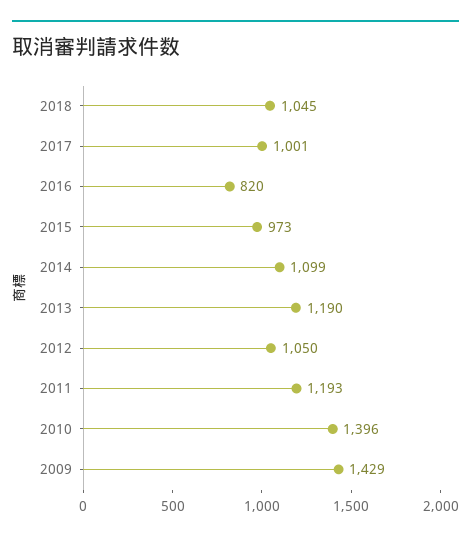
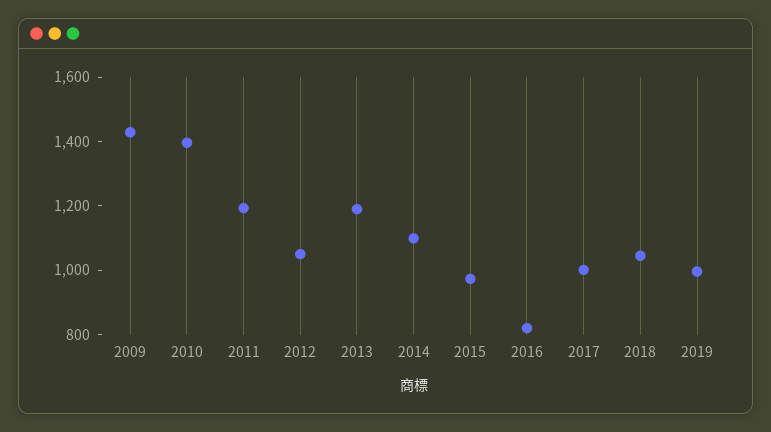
2019: none -> 1000

